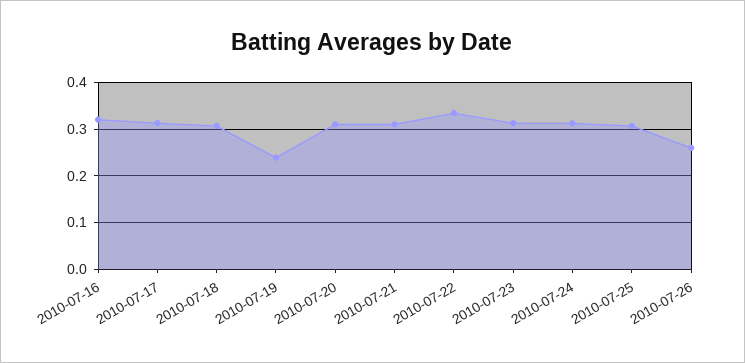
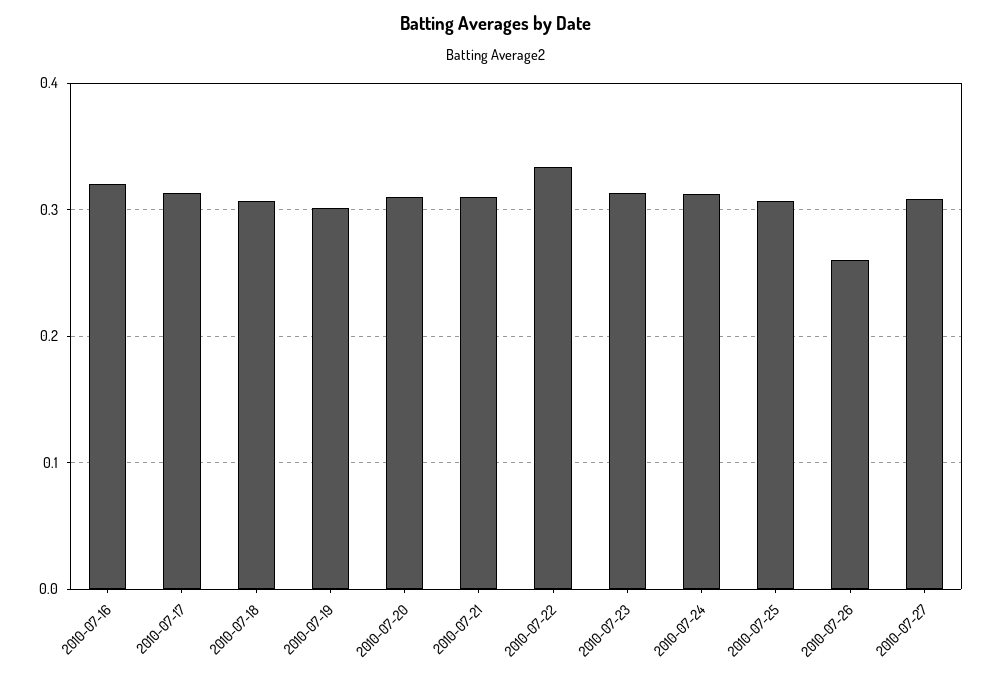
2010-07-19: 0.24 -> 0.3
2010-07-27: none -> 0.31

